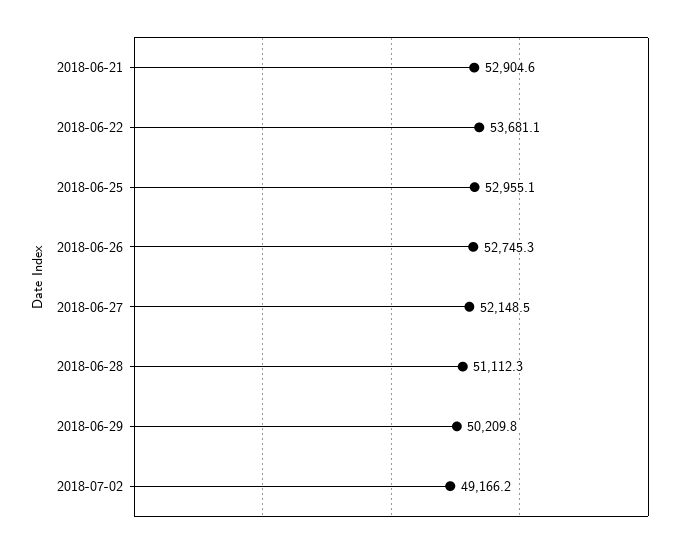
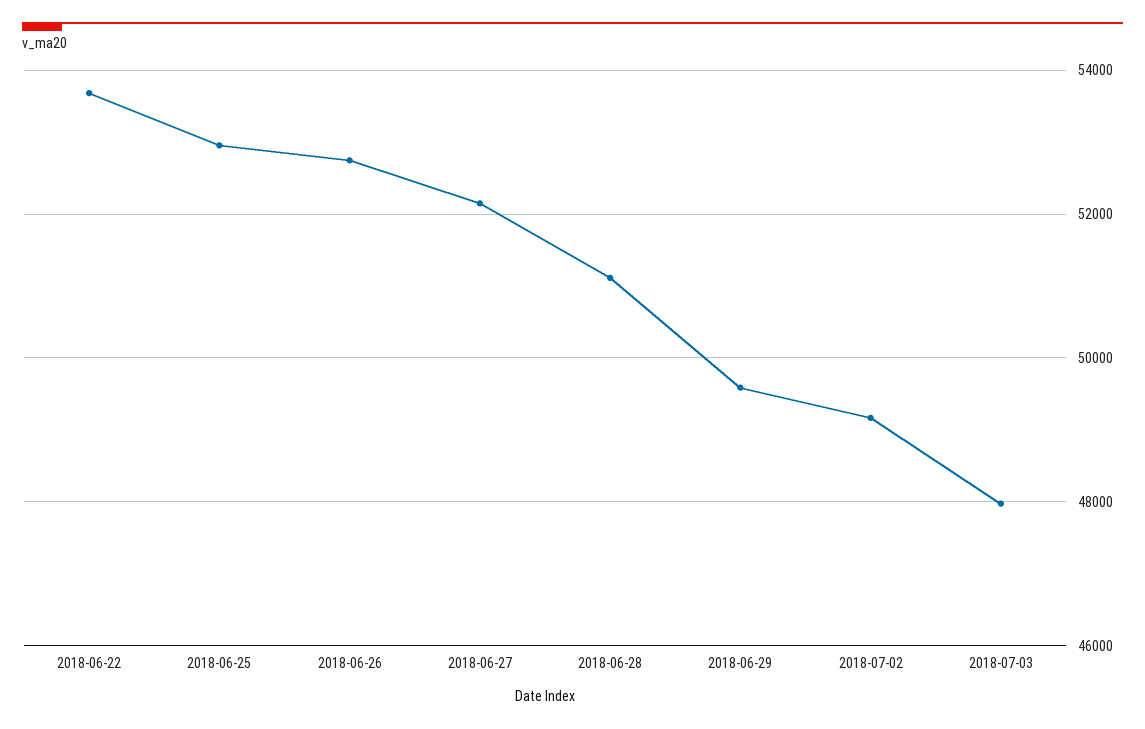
2018-06-21: 52904.6 -> none
2018-06-29: 50209.8 -> 49600
2018-07-03: none -> 48000

